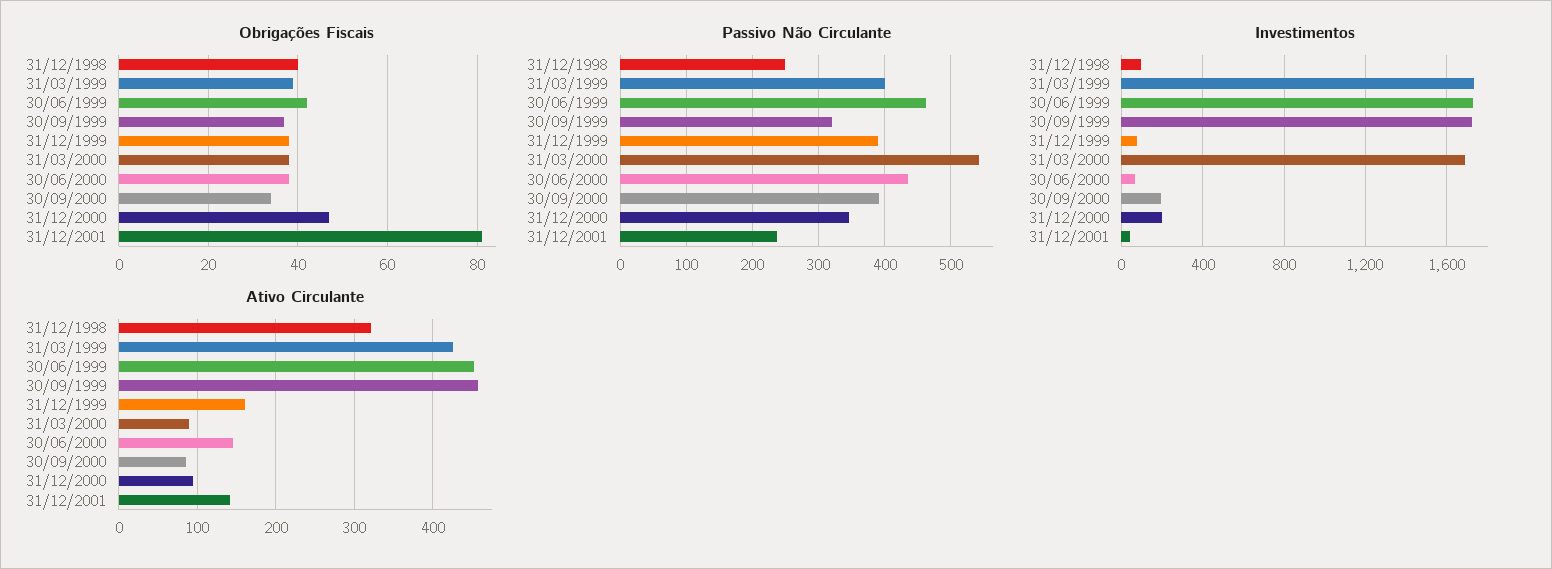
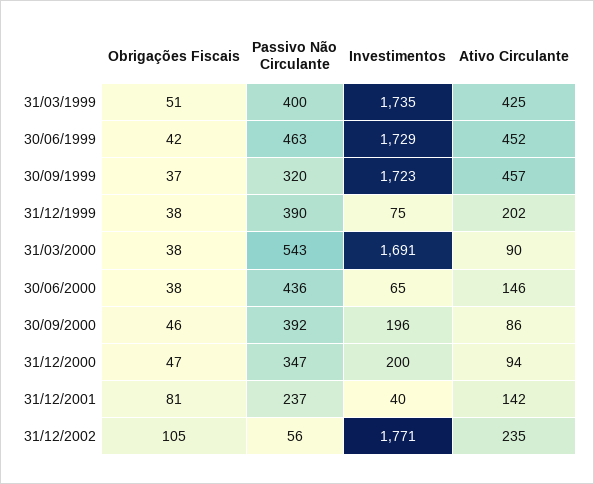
Obrigações Fiscais, 31/12/1998: 40 -> none
Obrigações Fiscais, 31/03/1999: 40 -> 51
Obrigações Fiscais, 30/09/2000: 35 -> 46
Passivo Não Circulante, 31/12/1998: 250 -> none
Investimentos, 31/12/1998: 100 -> none
Ativo Circulante, 31/12/1998: 320 -> none
Ativo Circulante, 31/12/1999: 160 -> 202
Obrigações Fiscais, 31/12/2002: none -> 105
Passivo Não Circulante, 31/12/2002: none -> 56
Investimentos, 31/12/2002: none -> 1771
Ativo Circulante, 31/12/2002: none -> 235

